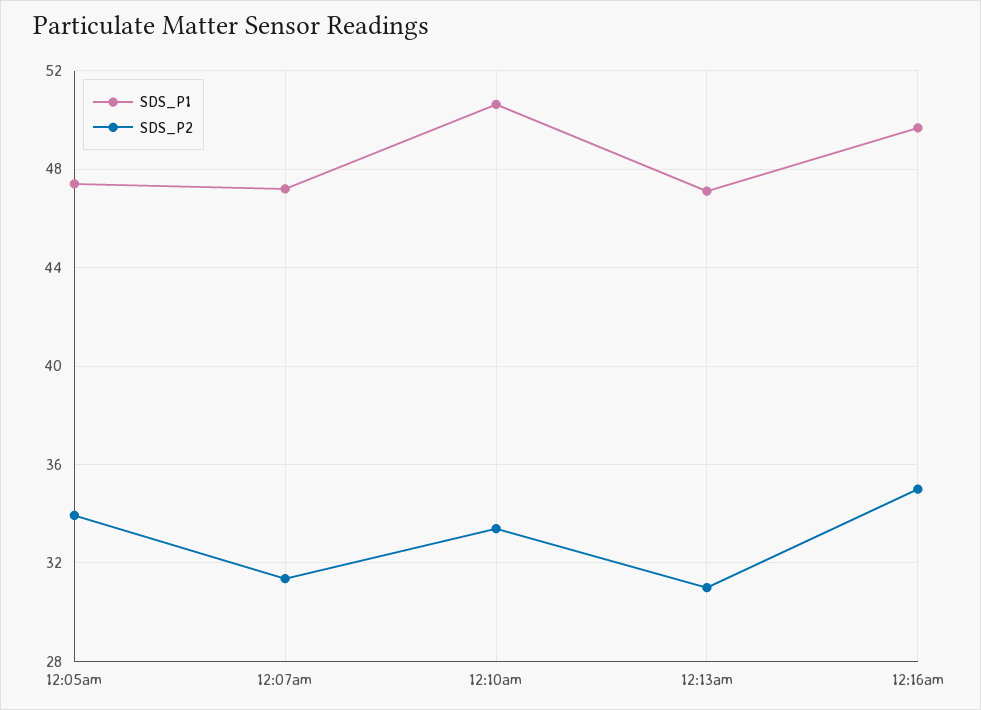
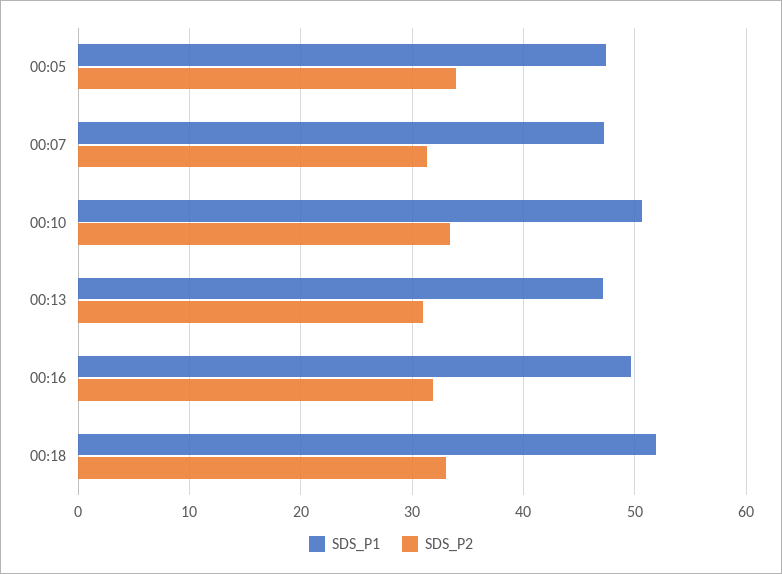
SDS_P2, 12:16am: 35 -> 32
SDS_P1, 00:18: none -> 52
SDS_P2, 00:18: none -> 33

